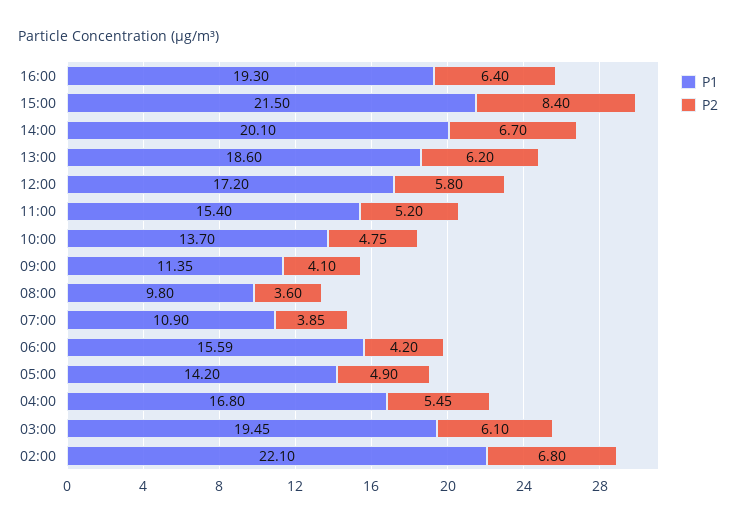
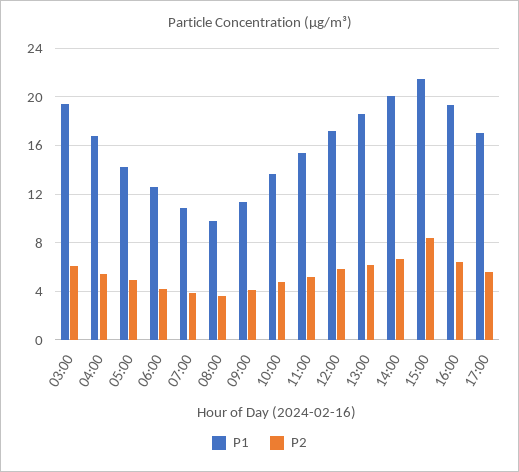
P1, 06:00: 15.59 -> 12.5
P1, 02:00: 22.1 -> none
P2, 02:00: 6.8 -> none
P1, 17:00: none -> 17
P2, 17:00: none -> 5.5

